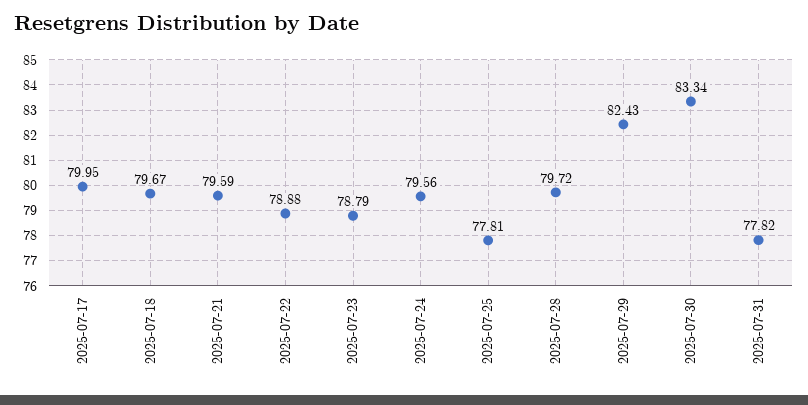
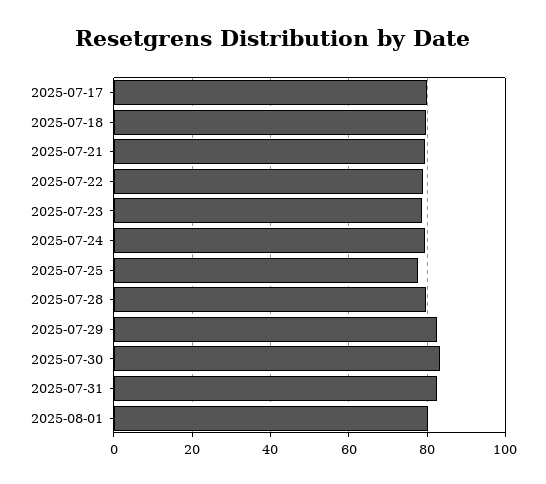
2025-07-31: 77.82 -> 82
2025-08-01: none -> 80

